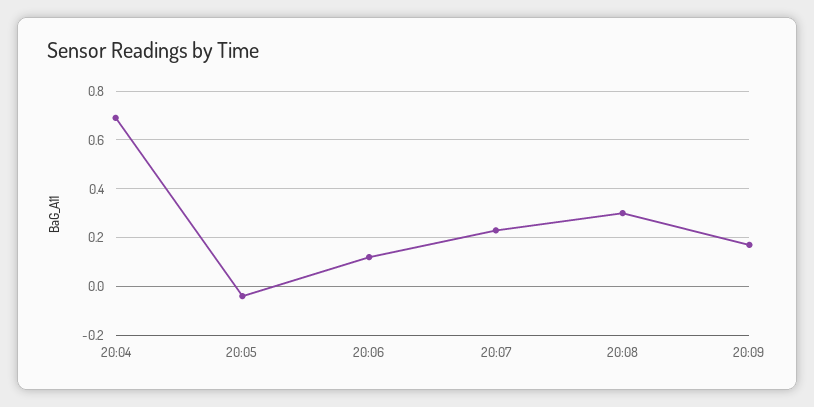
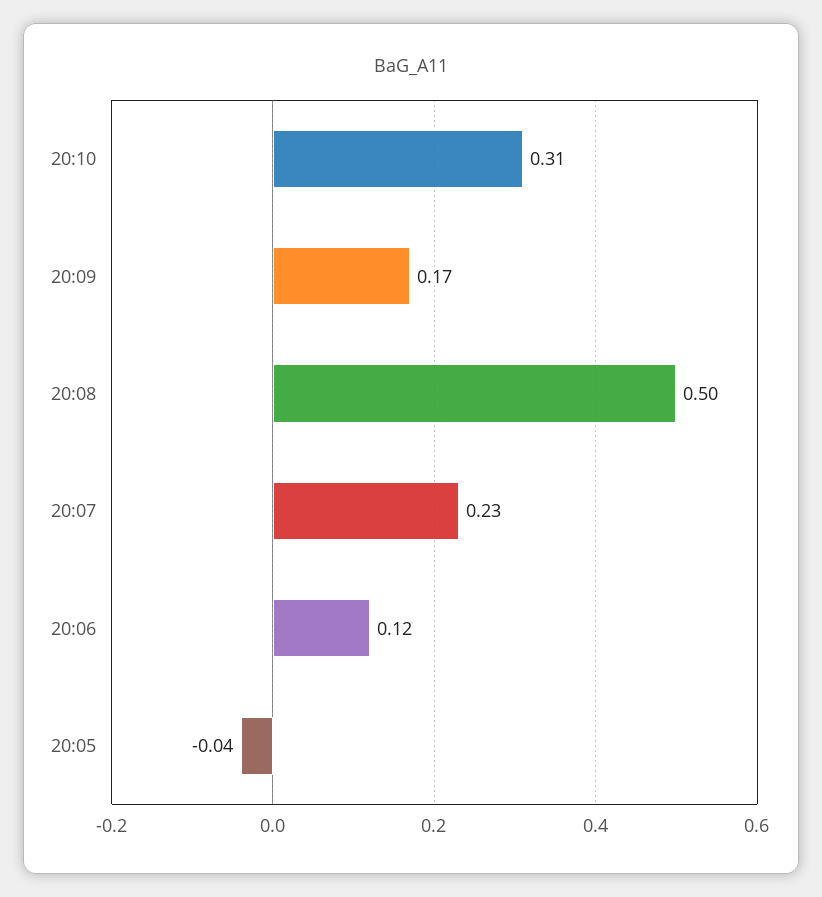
20:04: 0.7 -> none
20:08: 0.3 -> 0.5
20:10: none -> 0.31

